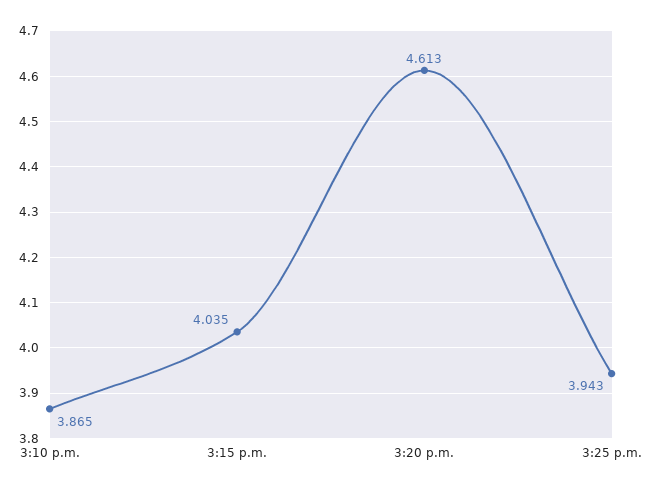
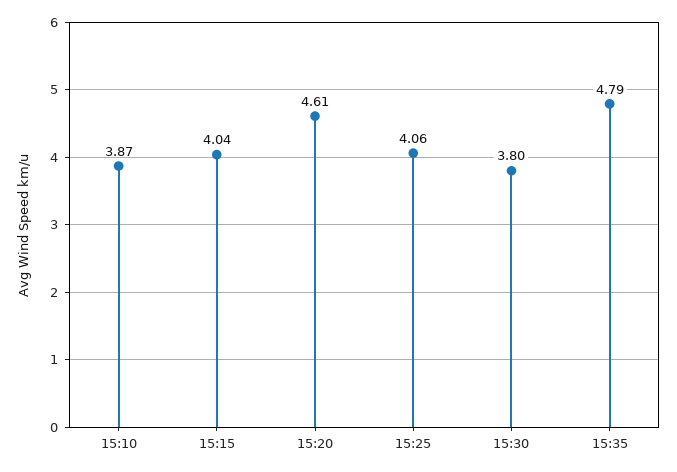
3:25 p.m.: 3.943 -> 4.06
15:30: none -> 3.8
15:35: none -> 4.79

